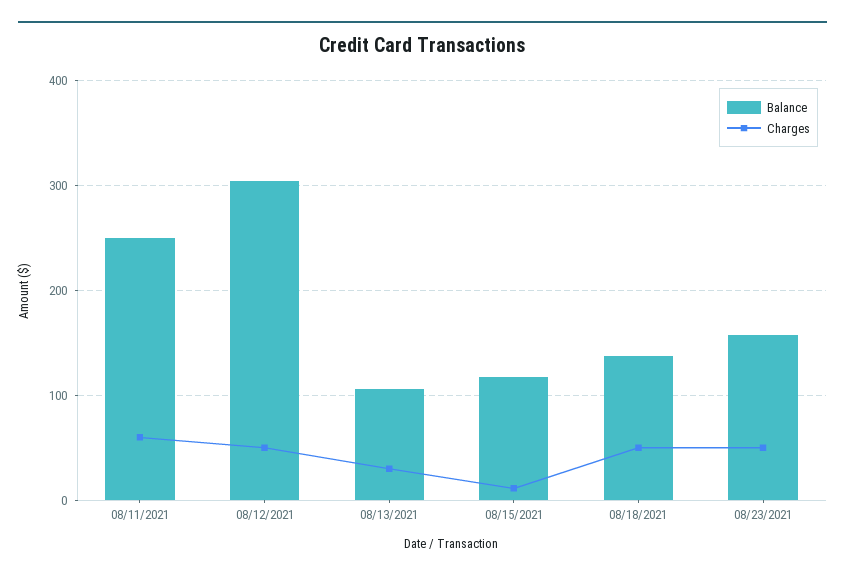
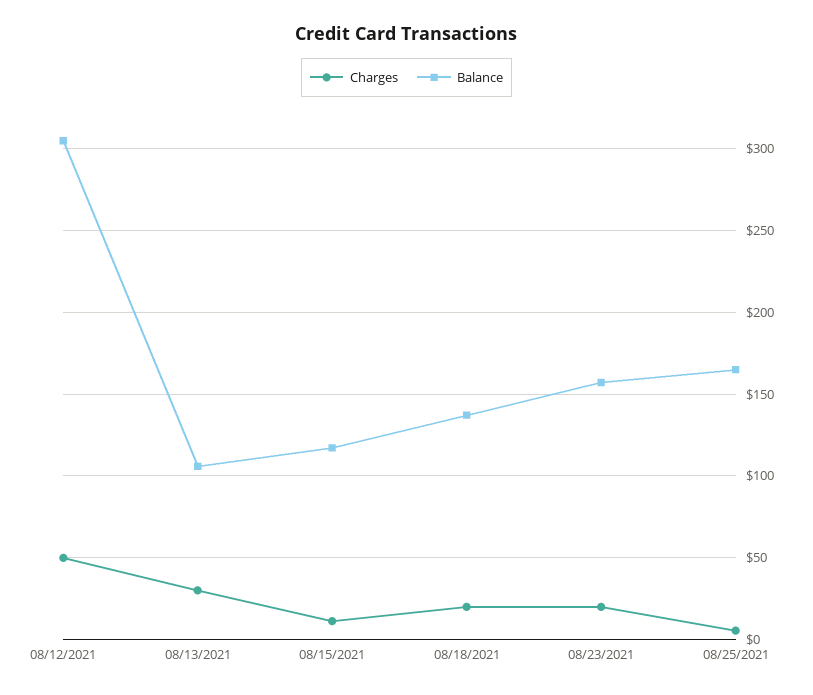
Balance, 08/11/2021: 250 -> none
Charges, 08/11/2021: 60 -> none
Charges, 08/18/2021: 50 -> 20
Charges, 08/23/2021: 50 -> 20
Charges, 08/25/2021: none -> 5
Balance, 08/25/2021: none -> 165

